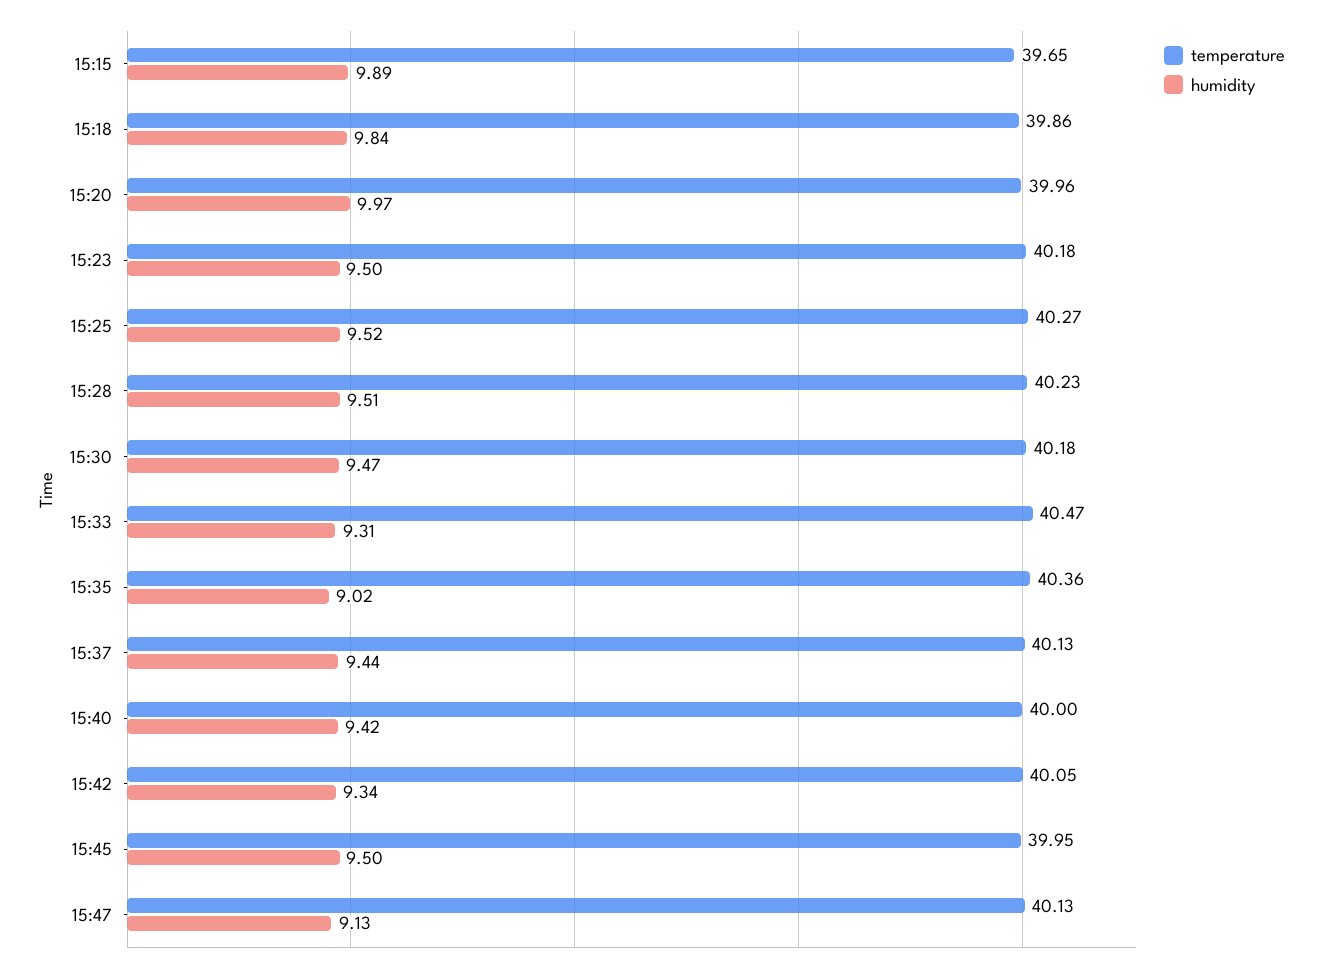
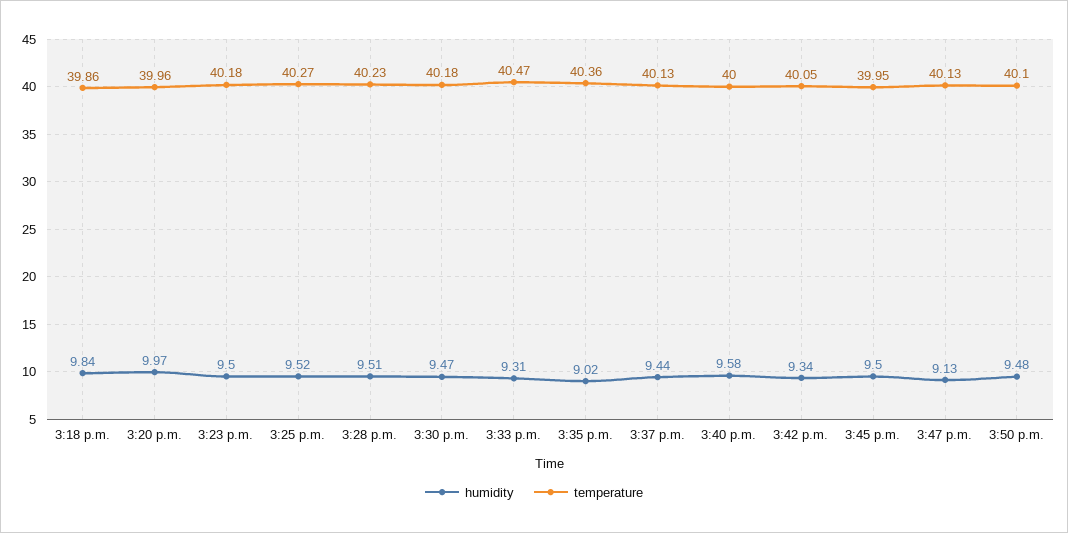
temperature, 15:15: 39.65 -> none
humidity, 15:15: 9.89 -> none
humidity, 15:40: 9.42 -> 9.58
humidity, 3:50 p.m.: none -> 9.48
temperature, 3:50 p.m.: none -> 40.1

